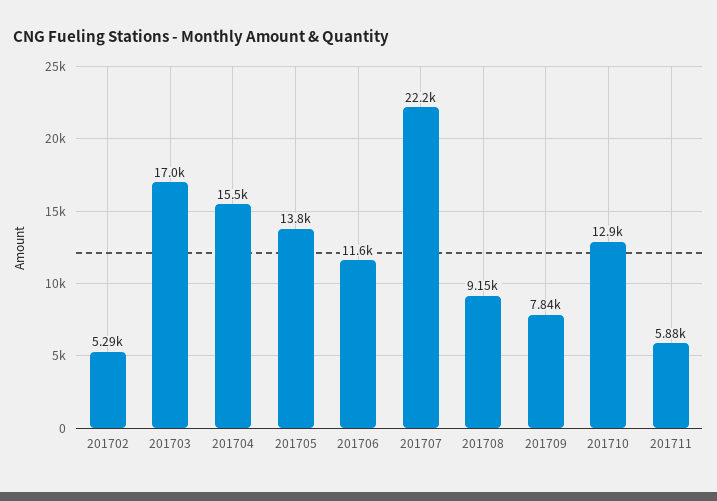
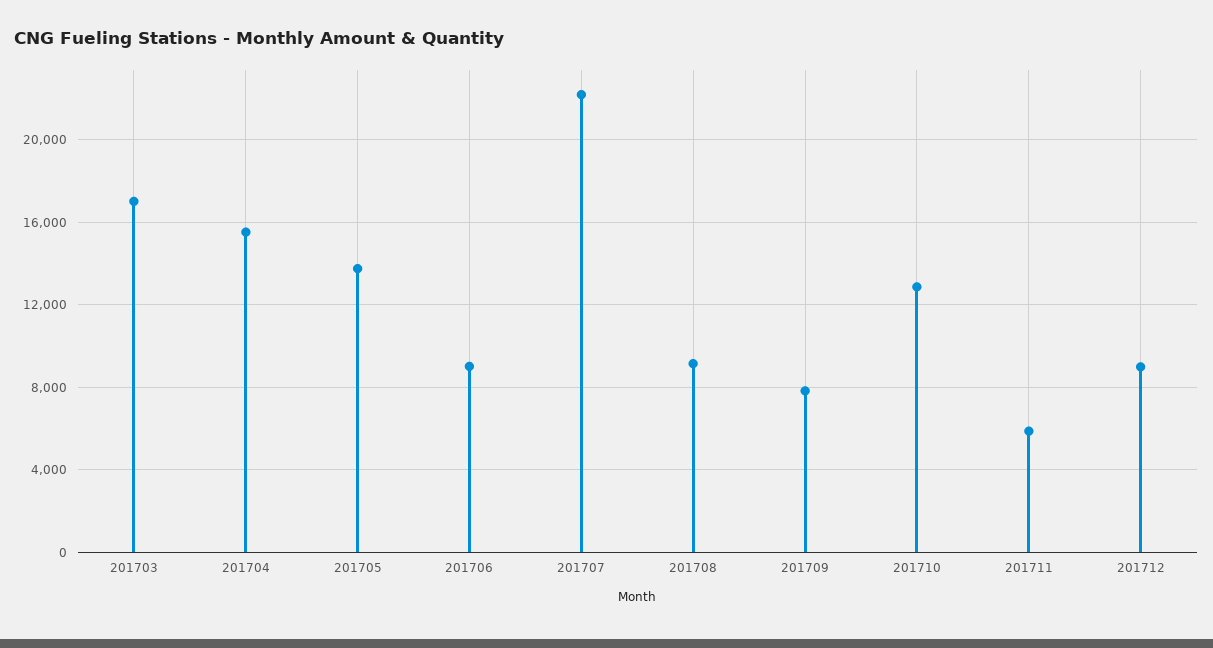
201702: 5290 -> none
201706: 11600 -> 9000
201712: none -> 9000

